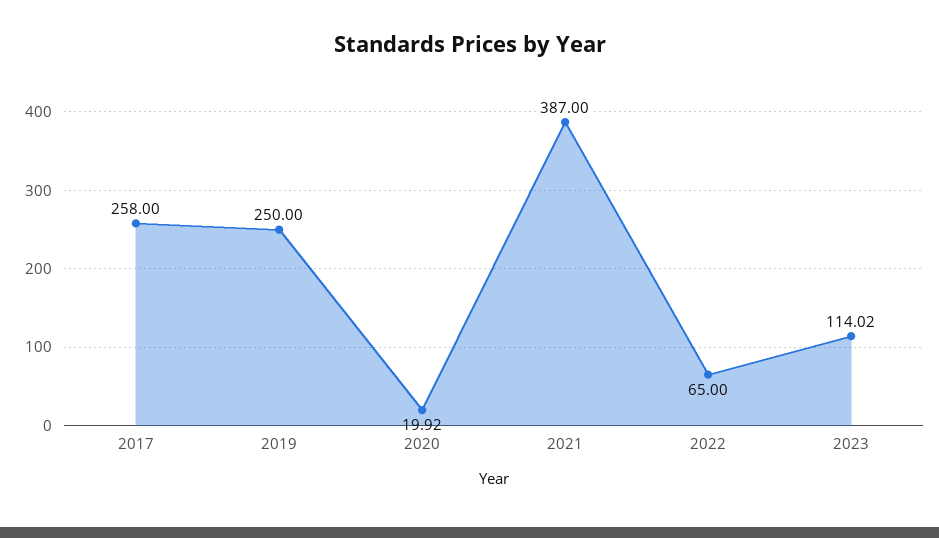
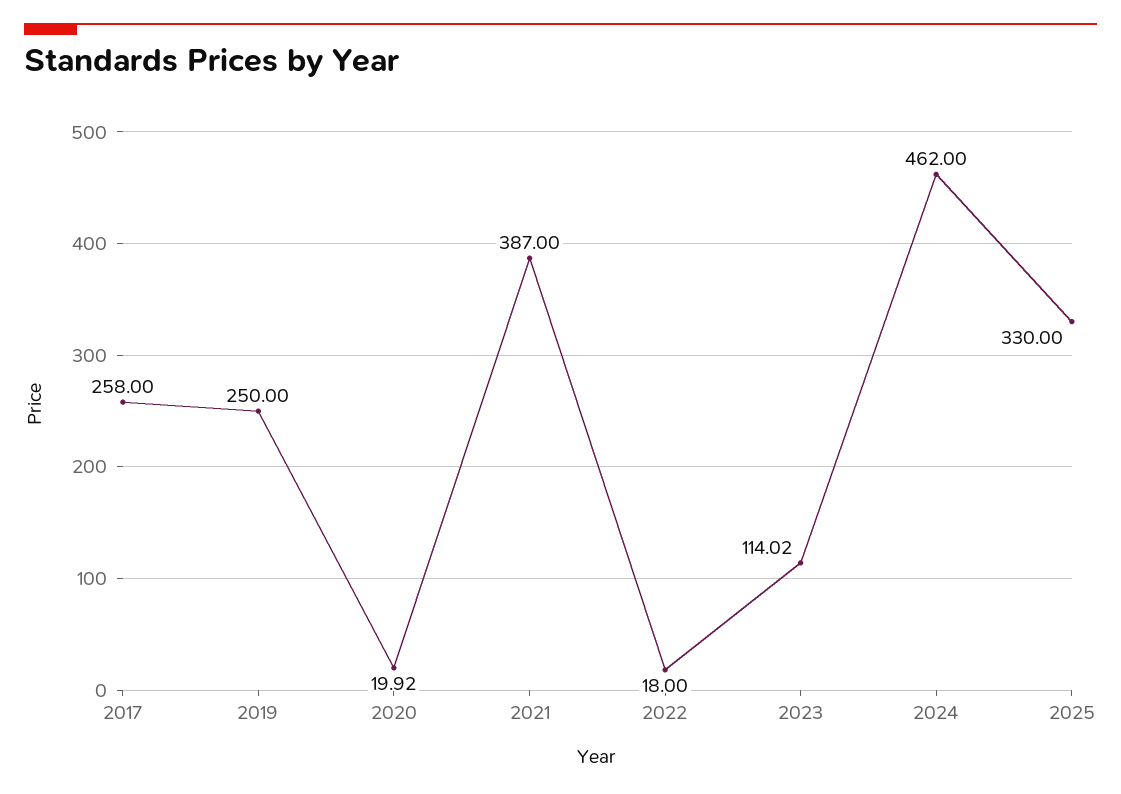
2022: 65 -> 18
2024: none -> 462
2025: none -> 330

